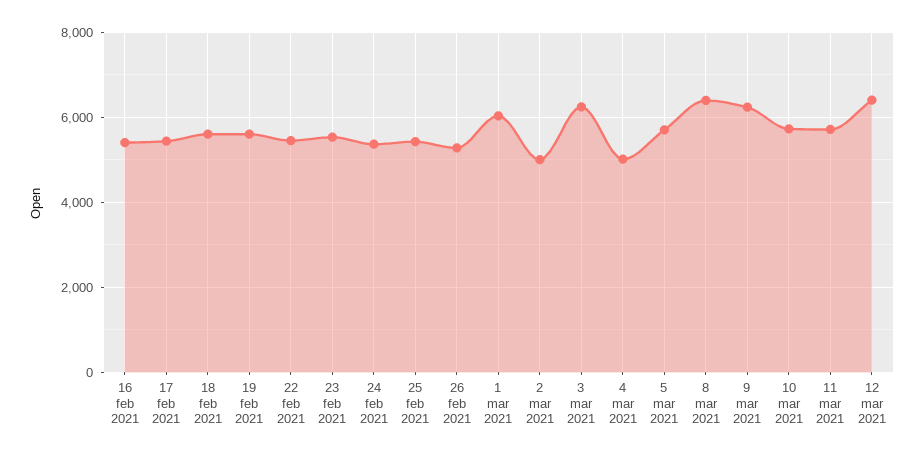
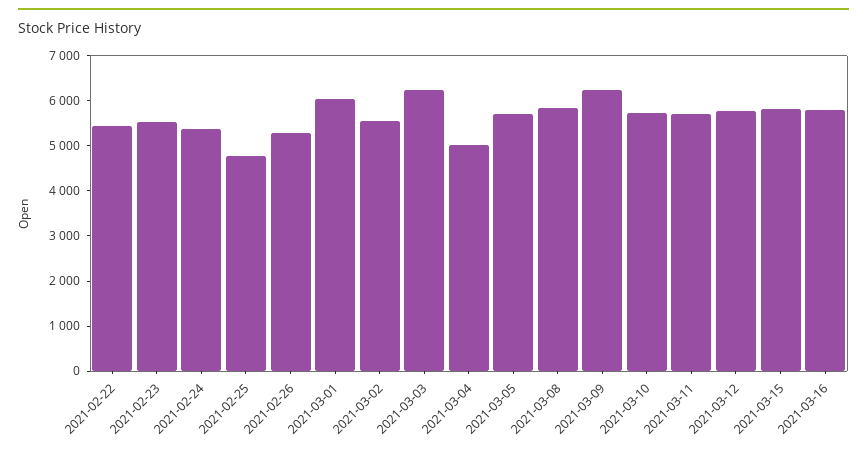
16 feb 2021: 5400 -> none
17 feb 2021: 5400 -> none
18 feb 2021: 5600 -> none
19 feb 2021: 5600 -> none
25 feb 2021: 5400 -> 4800
2 mar 2021: 5000 -> 5600
8 mar 2021: 6400 -> 5800
12 mar 2021: 6400 -> 5800
2021-03-15: none -> 5800
2021-03-16: none -> 5800

